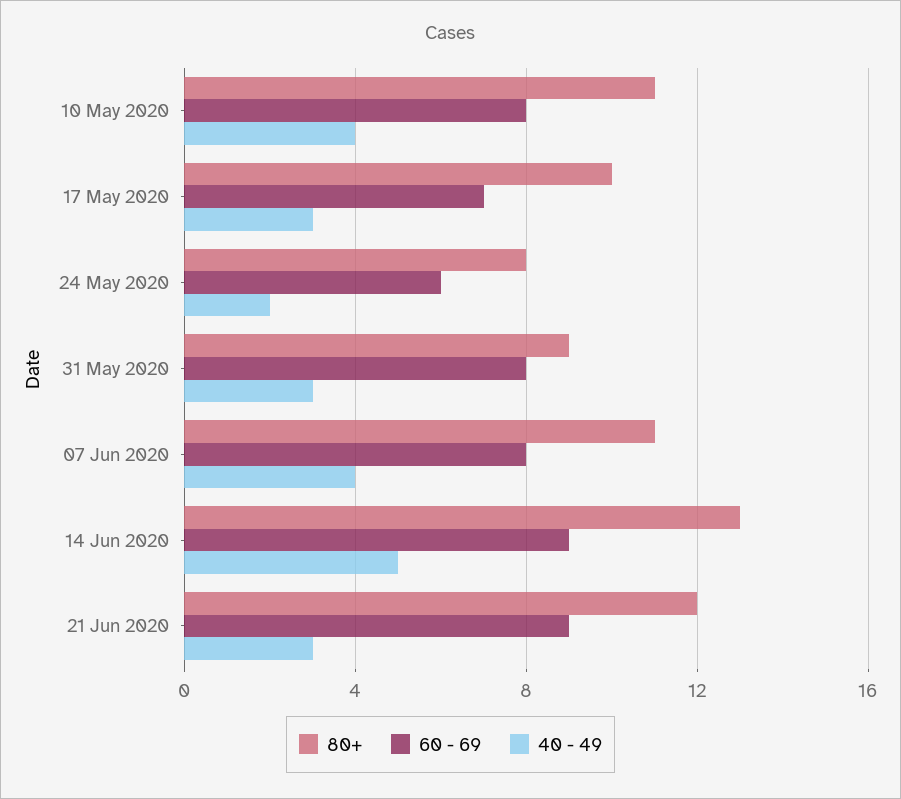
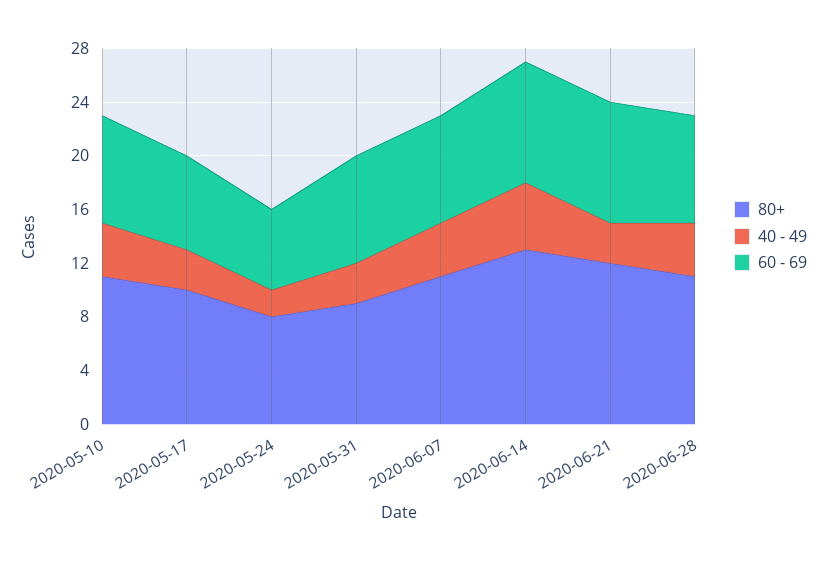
80+, 2020-06-28: none -> 11
40 - 49, 2020-06-28: none -> 4
60 - 69, 2020-06-28: none -> 8

